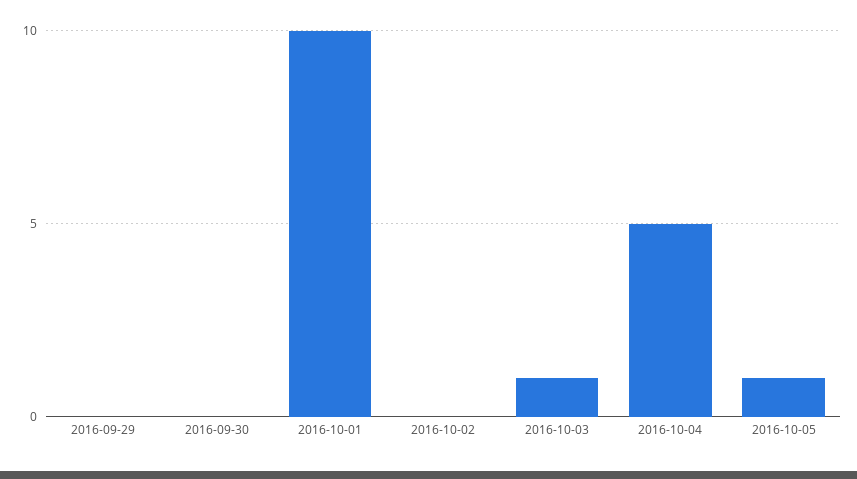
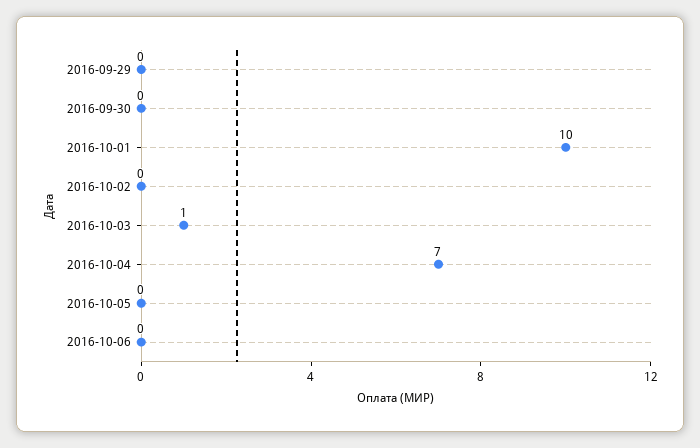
2016-10-04: 5 -> 7
2016-10-05: 1 -> 0
2016-10-06: none -> 0

